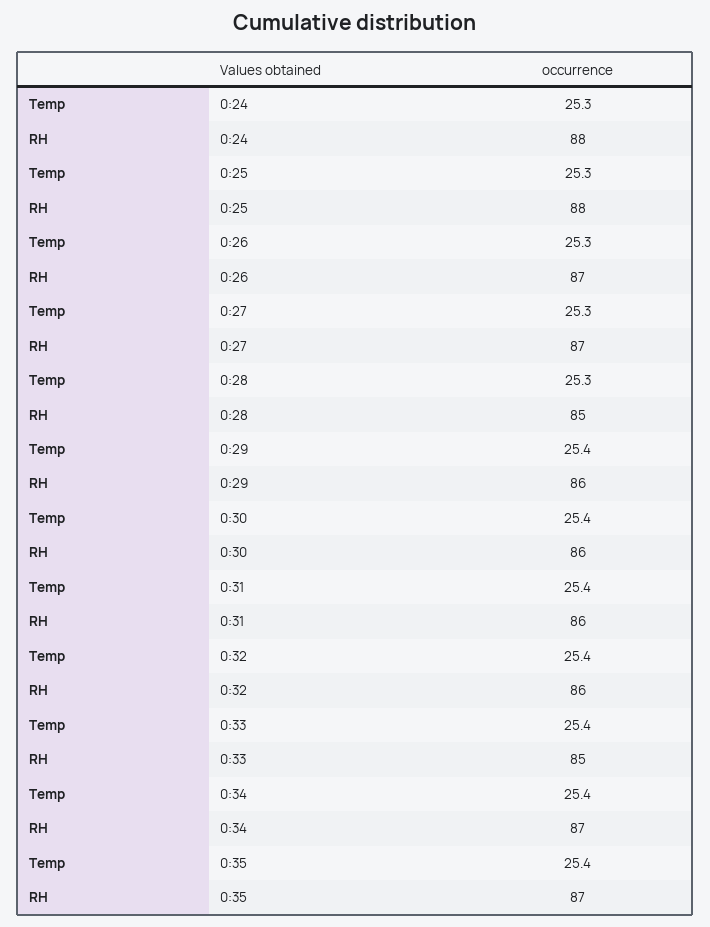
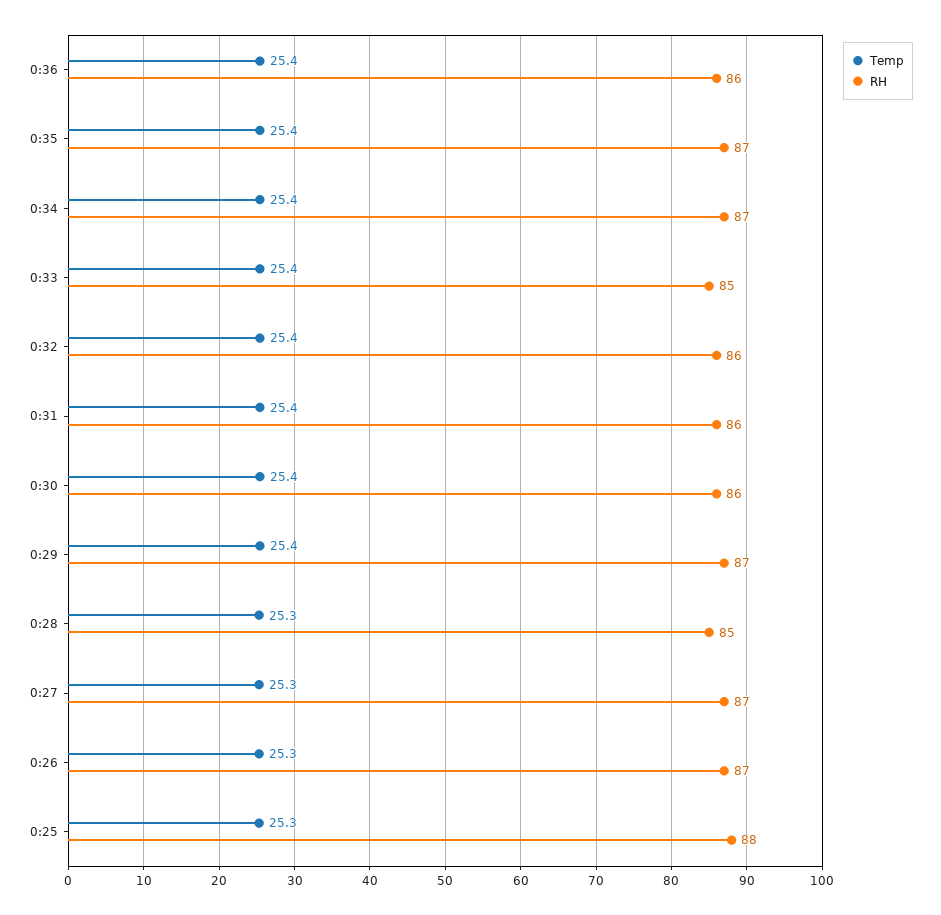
Temp, 0:24: 25.3 -> none
RH, 0:24: 88 -> none
RH, 0:29: 86 -> 87
Temp, 0:36: none -> 25.4
RH, 0:36: none -> 86

